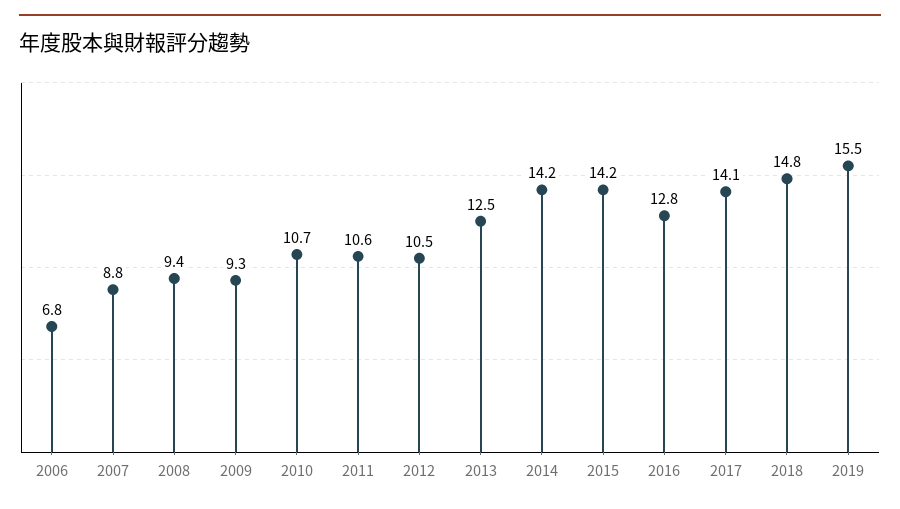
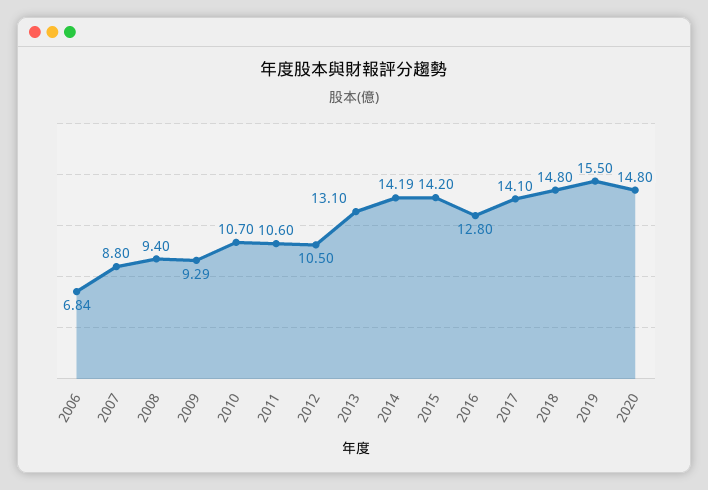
2013: 12.5 -> 13.1
2020: none -> 14.8

